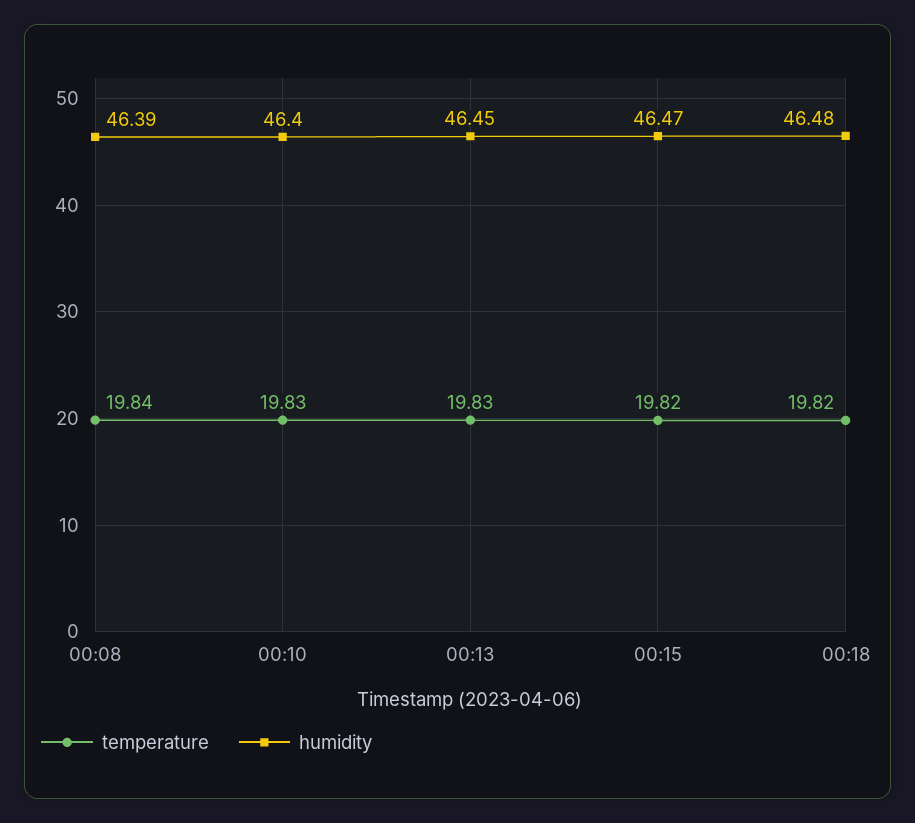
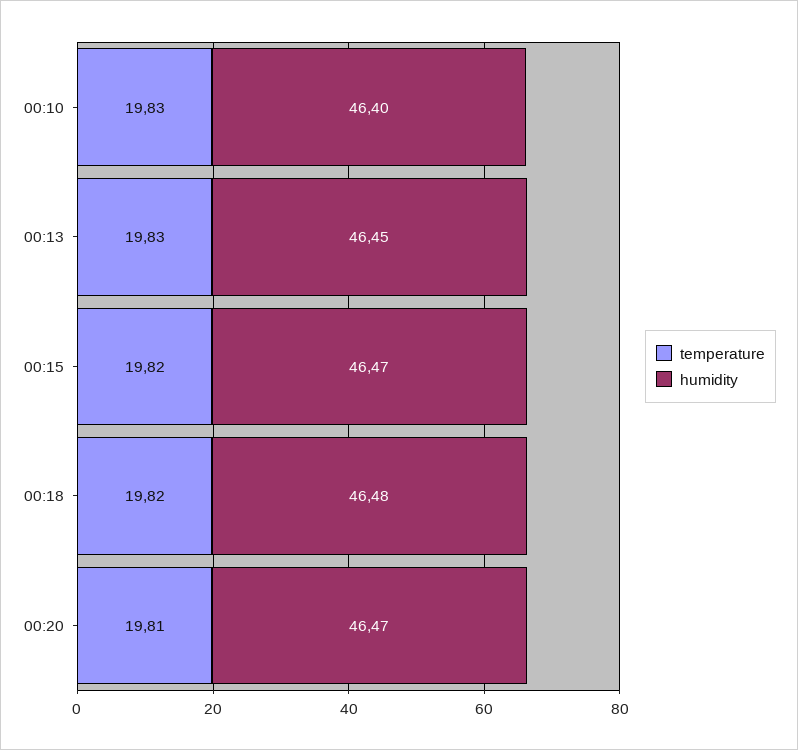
temperature, 00:08: 19.84 -> none
humidity, 00:08: 46.39 -> none
temperature, 00:20: none -> 19.81
humidity, 00:20: none -> 46.47

